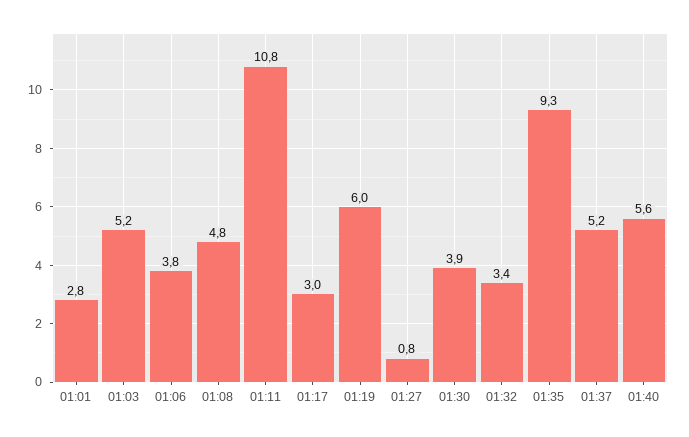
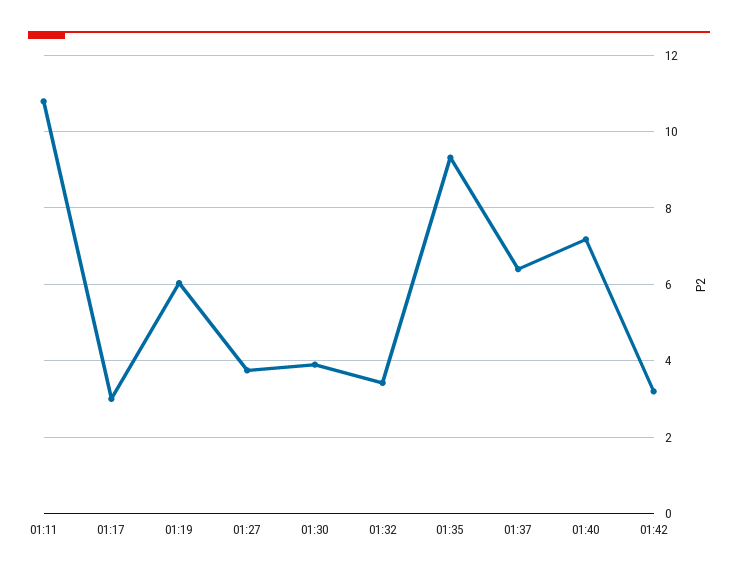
01:01: 2.8 -> none
01:03: 5.2 -> none
01:06: 3.8 -> none
01:08: 4.8 -> none
01:27: 0.8 -> 3.8
01:37: 5.2 -> 6.4
01:40: 5.6 -> 7.2
01:42: none -> 3.2

